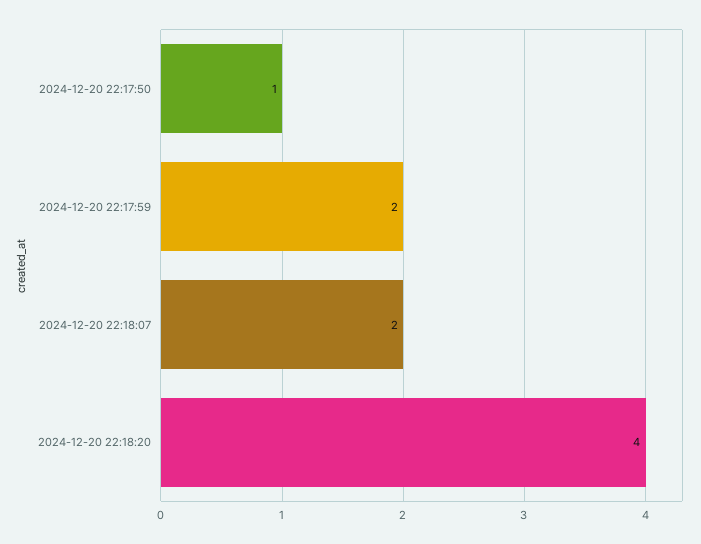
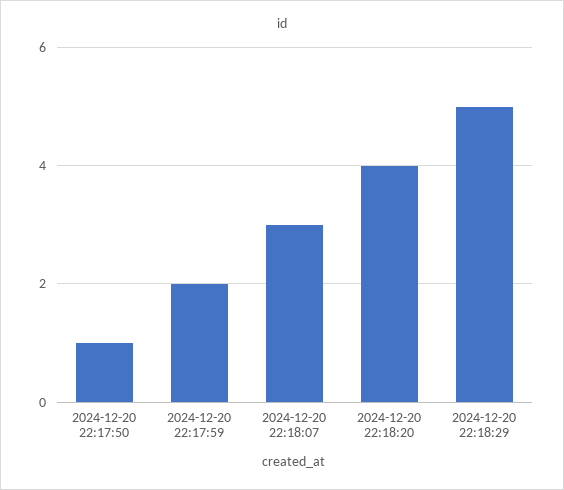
2024-12-20 22:18:07: 2 -> 3
2024-12-20 22:18:29: none -> 5

